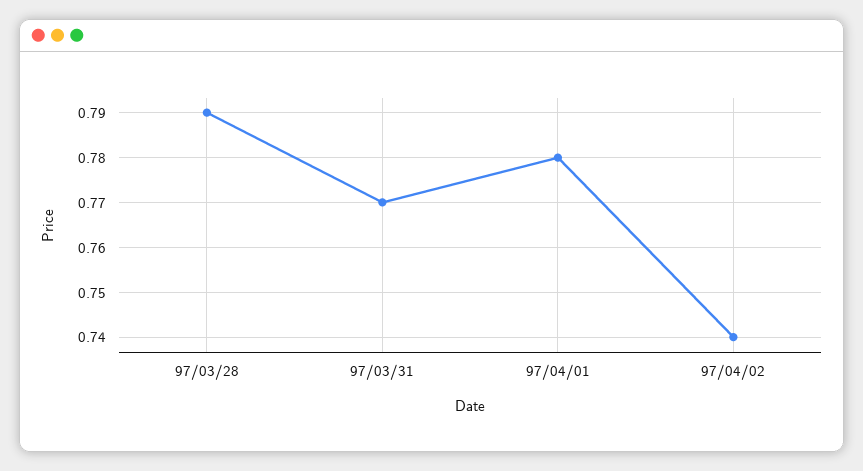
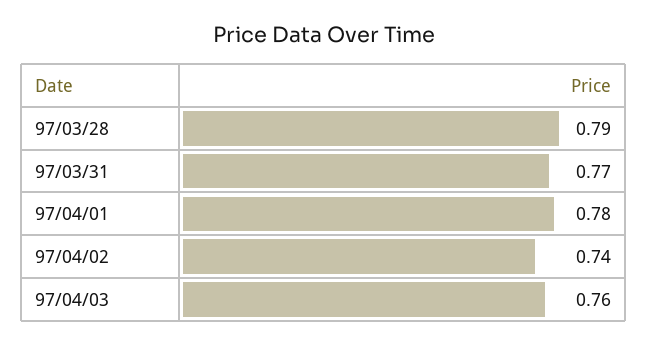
97/04/03: none -> 0.76

